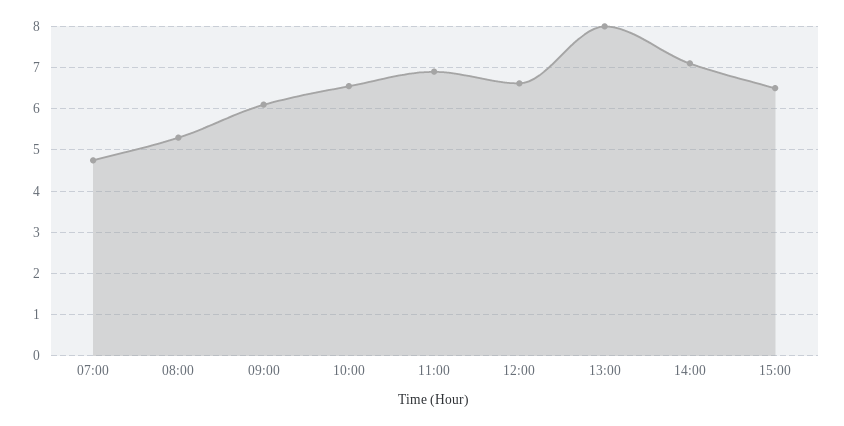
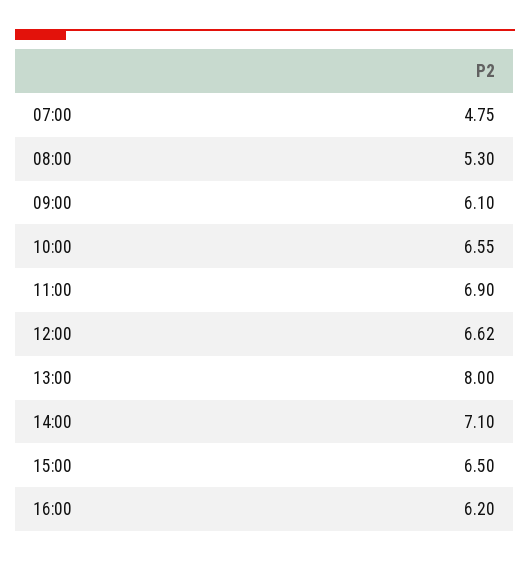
16:00: none -> 6.2

